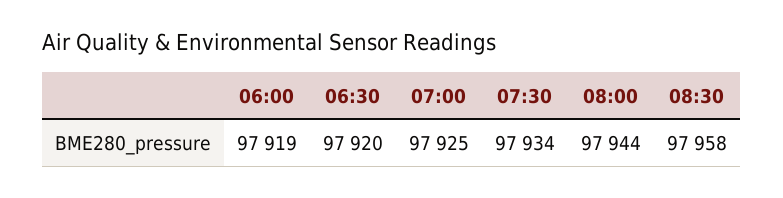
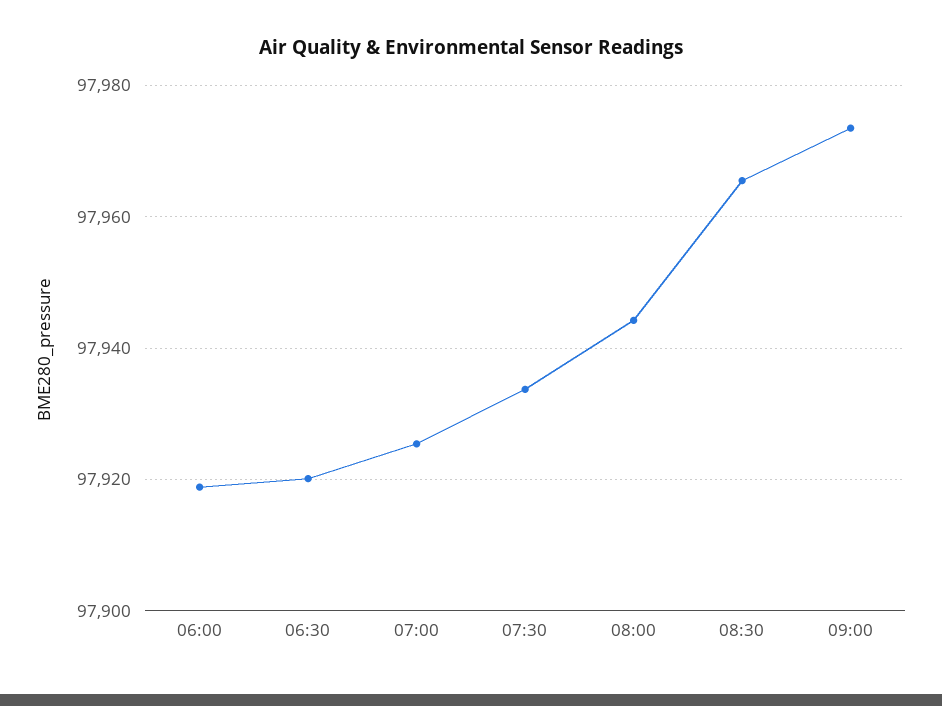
08:30: 97958 -> 97966
09:00: none -> 97974

